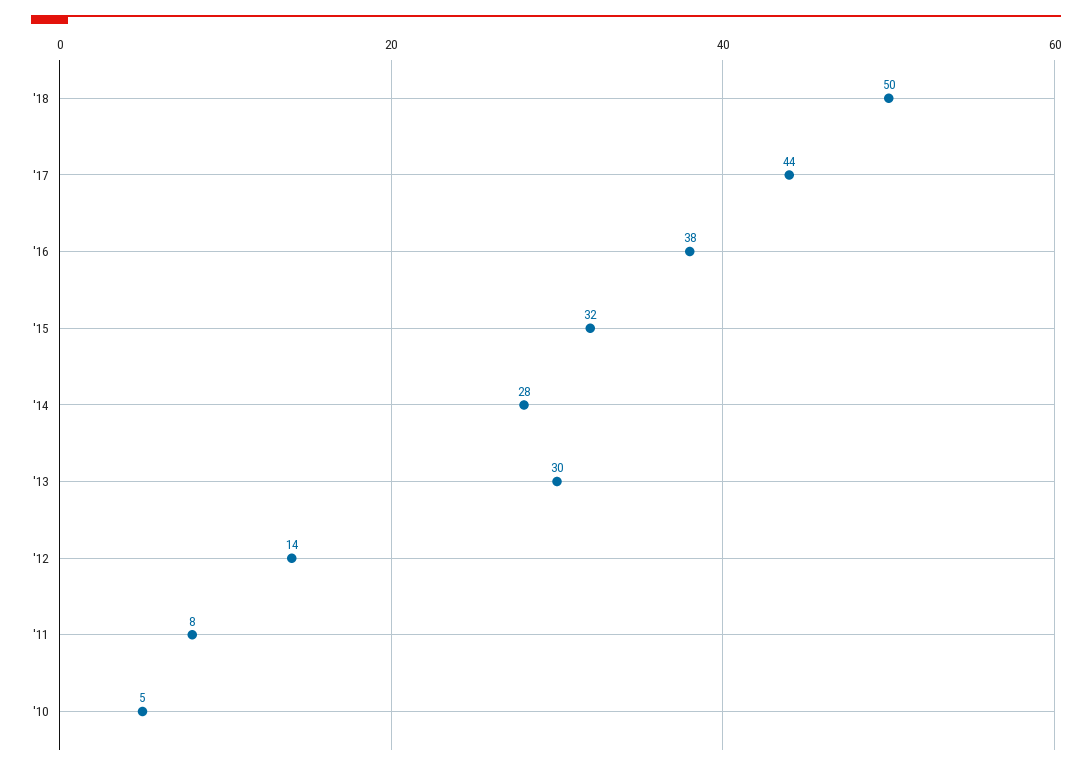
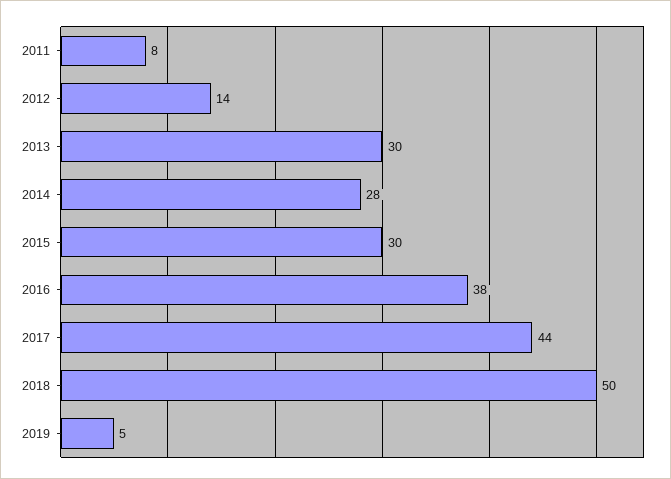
'15: 32 -> 30
'10: 5 -> none
2019: none -> 5

